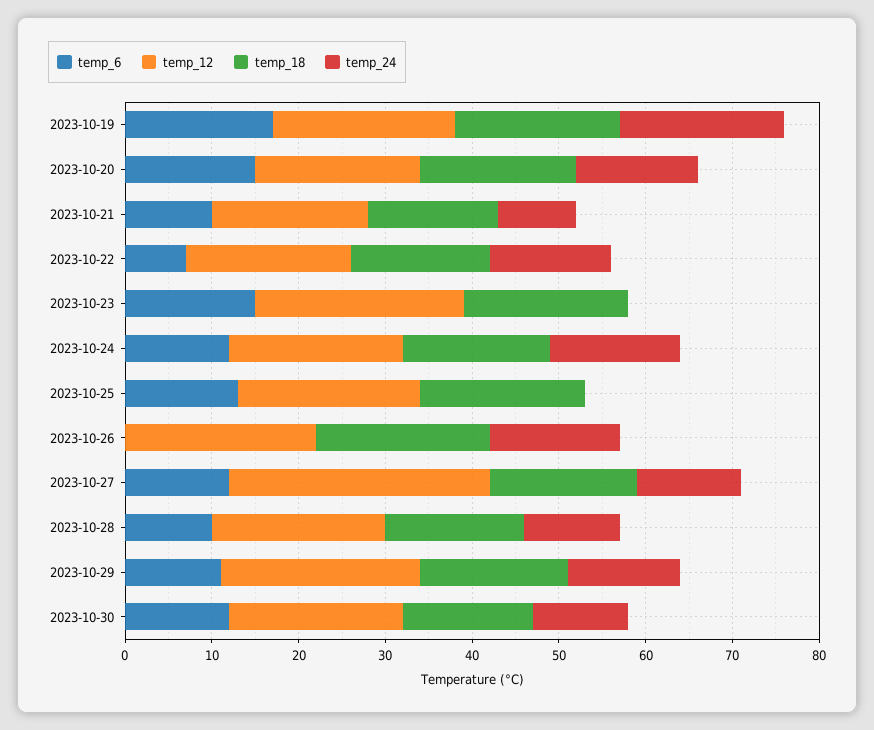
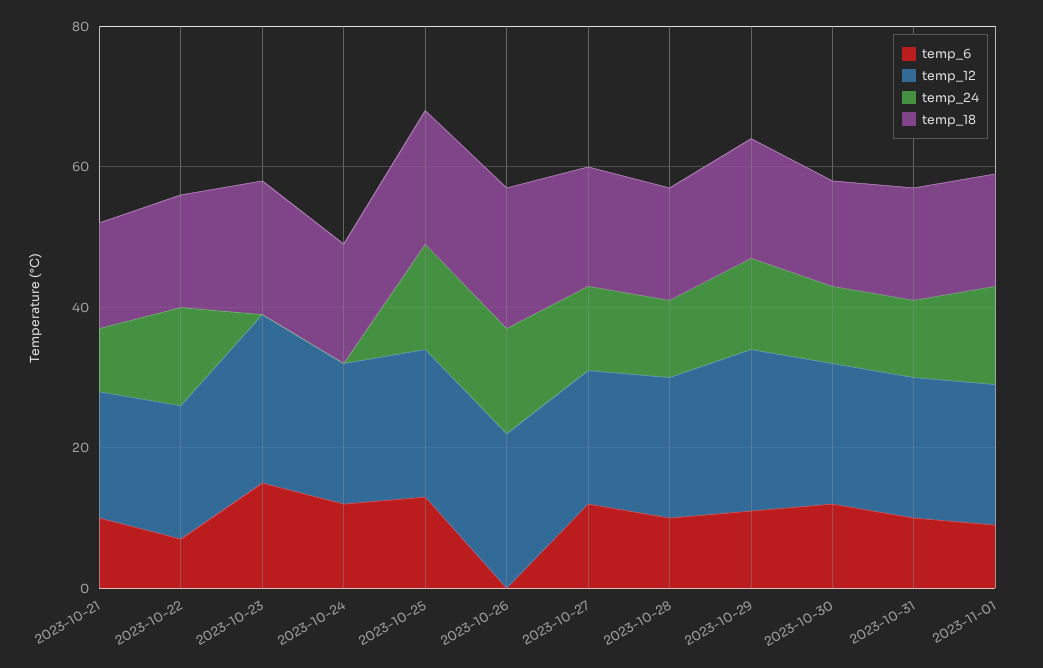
temp_6, 2023-10-19: 17 -> none
temp_12, 2023-10-19: 21 -> none
temp_18, 2023-10-19: 19 -> none
temp_24, 2023-10-19: 19 -> none
temp_6, 2023-10-20: 15 -> none
temp_12, 2023-10-20: 19 -> none
temp_18, 2023-10-20: 18 -> none
temp_24, 2023-10-20: 14 -> none
temp_24, 2023-10-24: 15 -> 0
temp_24, 2023-10-25: 0 -> 15
temp_12, 2023-10-27: 30 -> 20
temp_6, 2023-10-31: none -> 10
temp_12, 2023-10-31: none -> 20
temp_24, 2023-10-31: none -> 10
temp_18, 2023-10-31: none -> 15
temp_6, 2023-11-01: none -> 10
temp_12, 2023-11-01: none -> 20
temp_24, 2023-11-01: none -> 15
temp_18, 2023-11-01: none -> 15

